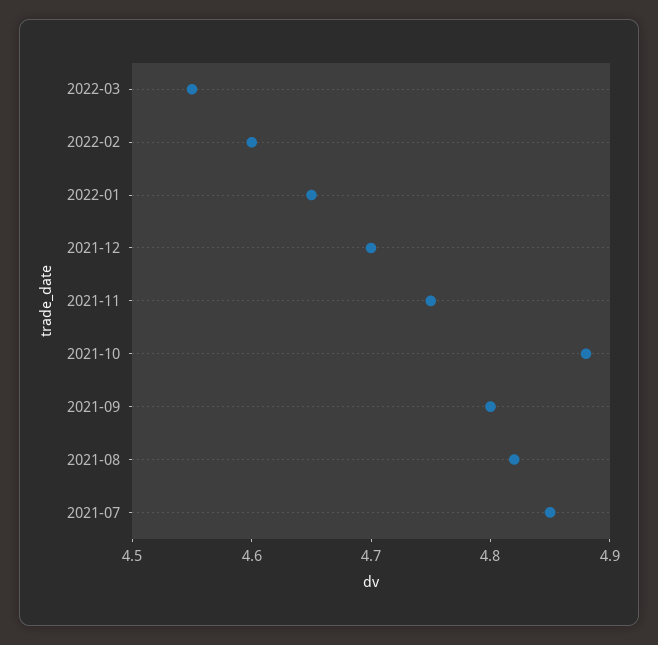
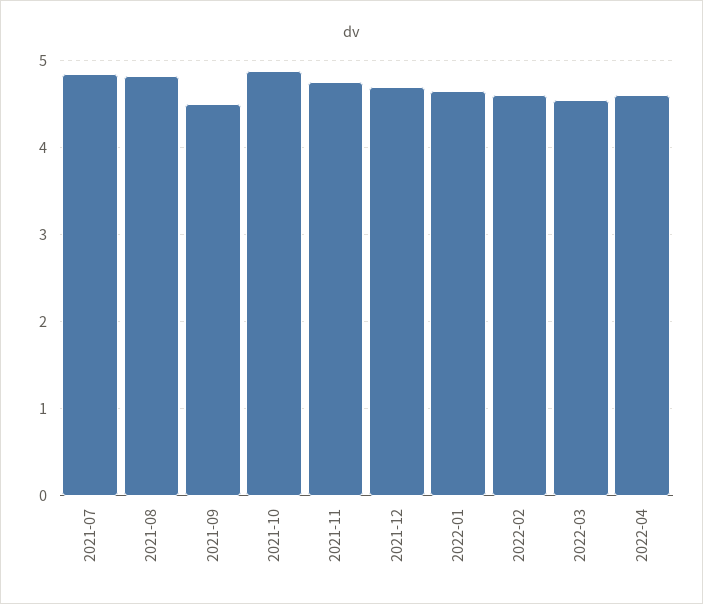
2021-09: 4.8 -> 4.5
2022-04: none -> 4.6

